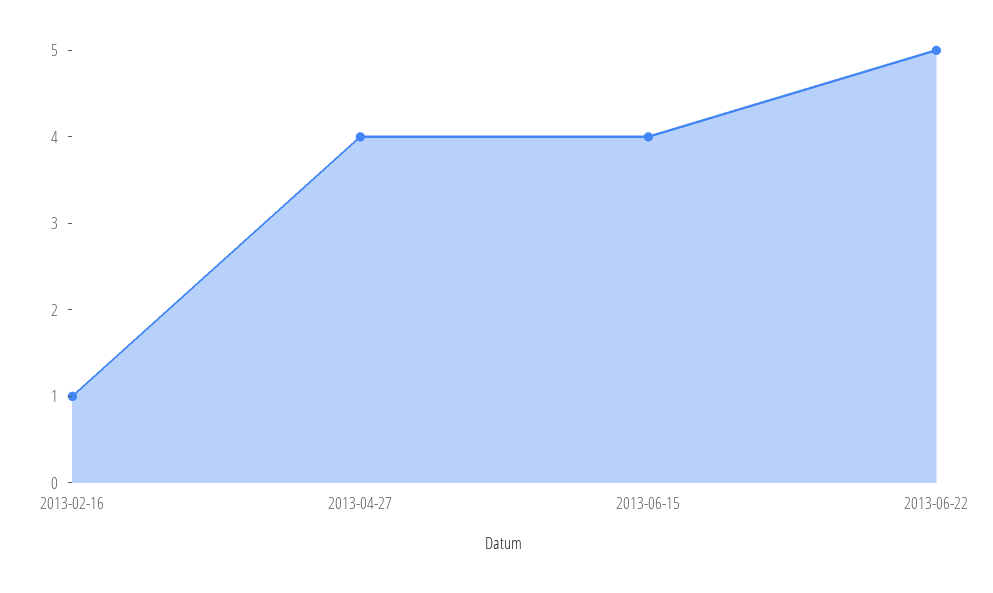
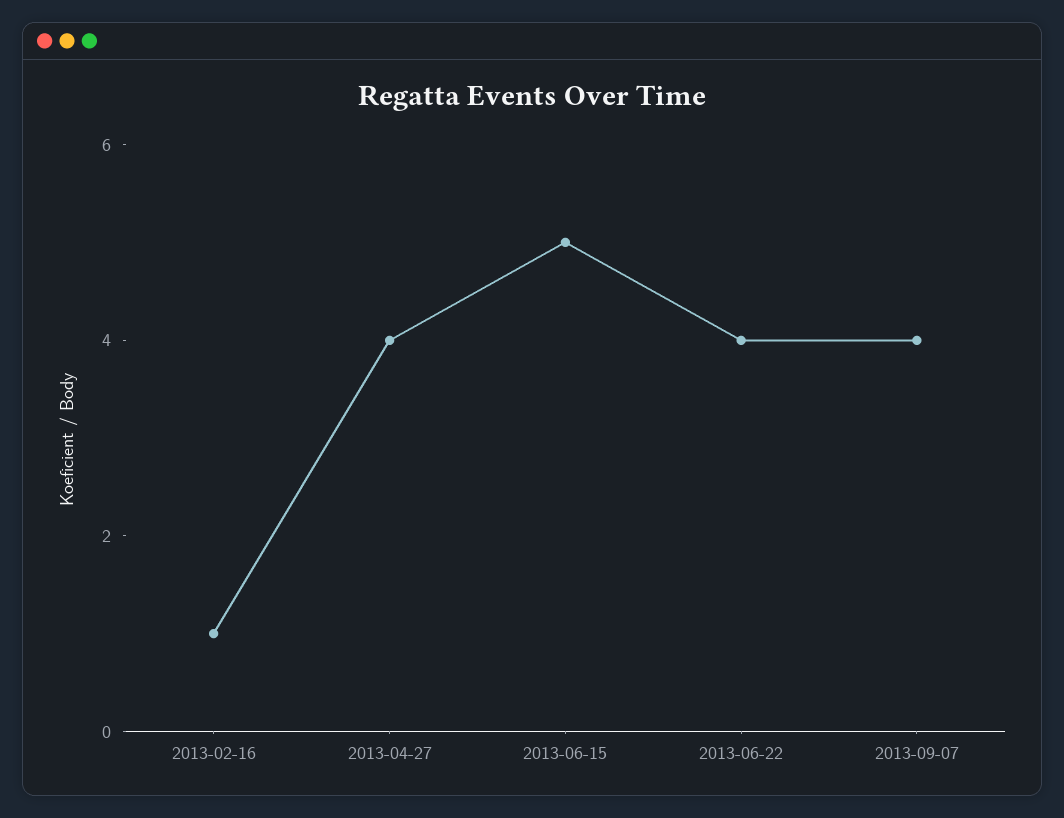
2013-06-15: 4 -> 5
2013-06-22: 5 -> 4
2013-09-07: none -> 4

